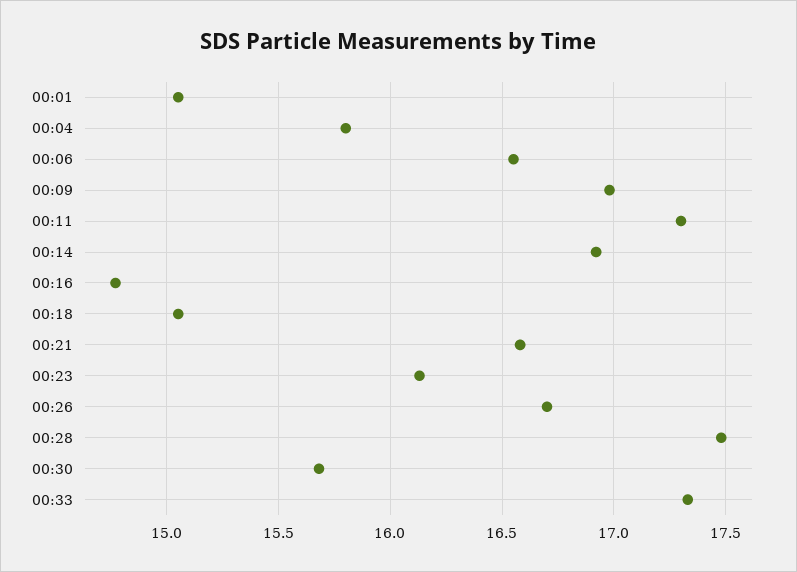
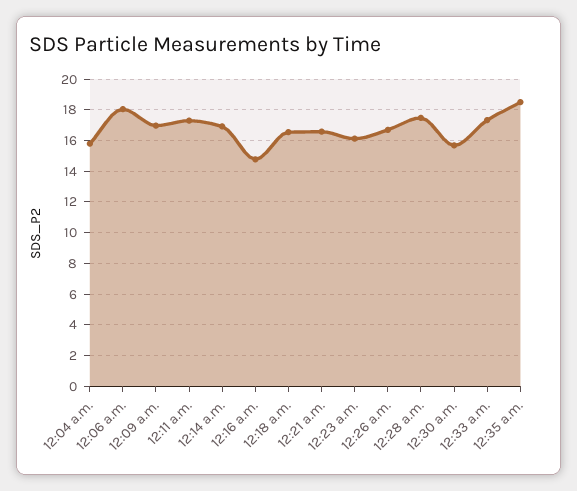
00:01: 15.05 -> none
00:06: 16.55 -> 18
00:18: 15.05 -> 16.5
12:35 a.m.: none -> 18.5

